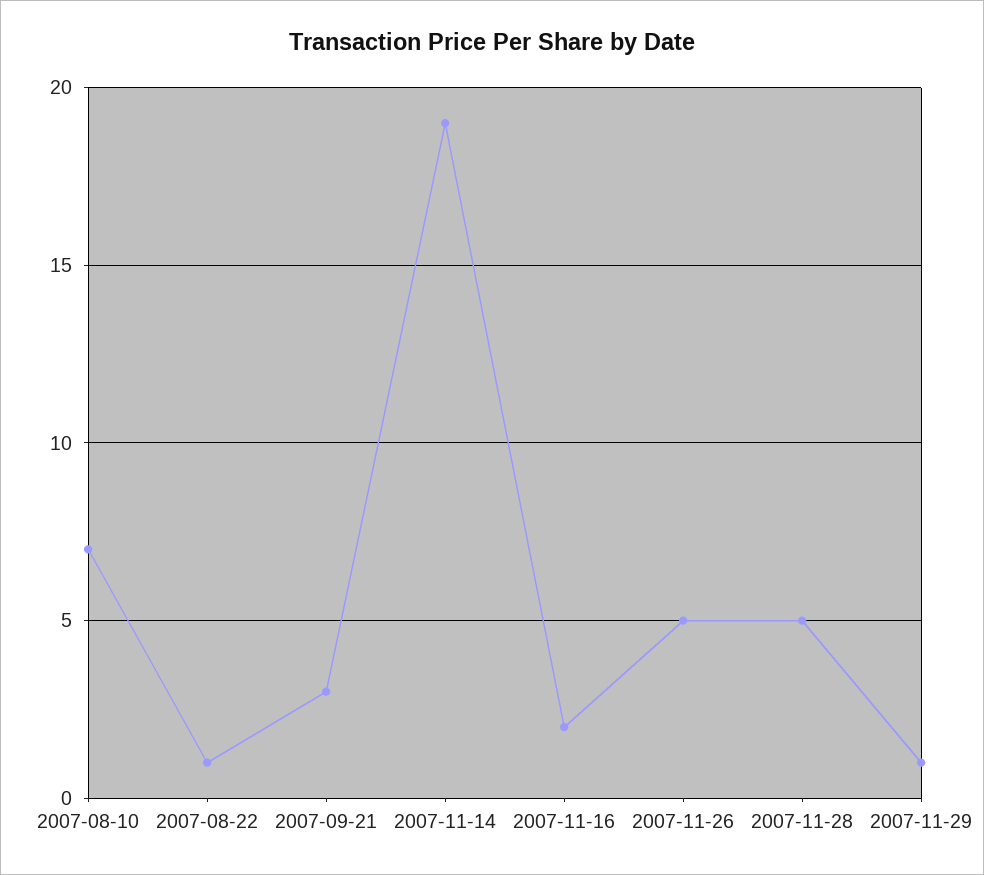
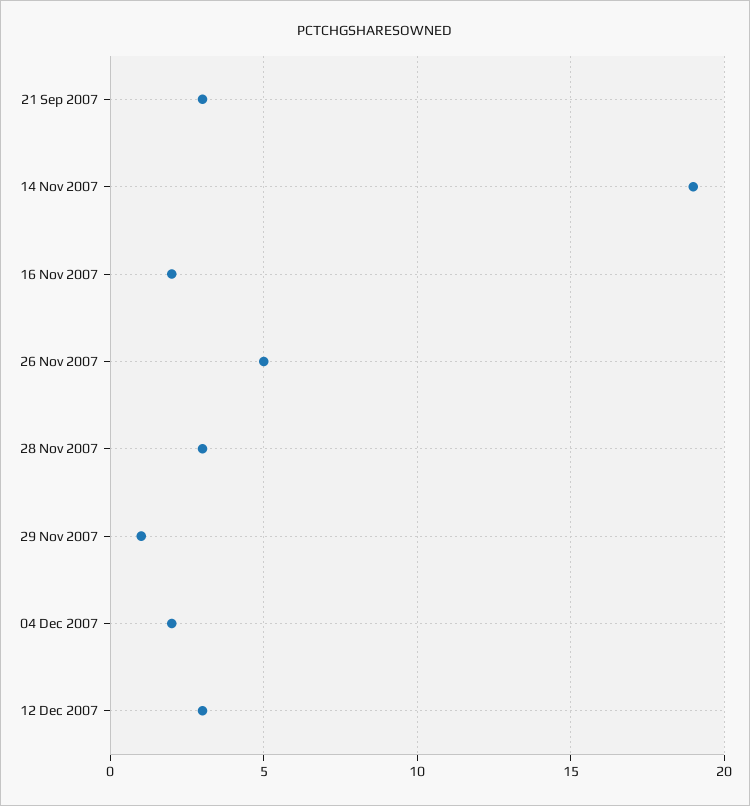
2007-08-10: 7 -> none
2007-08-22: 1 -> none
2007-11-28: 5 -> 3
04 Dec 2007: none -> 2
12 Dec 2007: none -> 3

